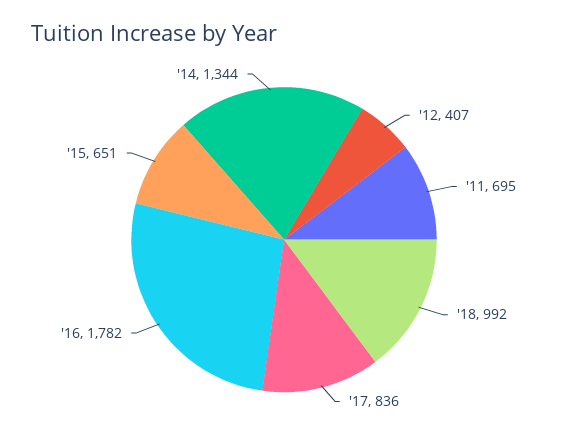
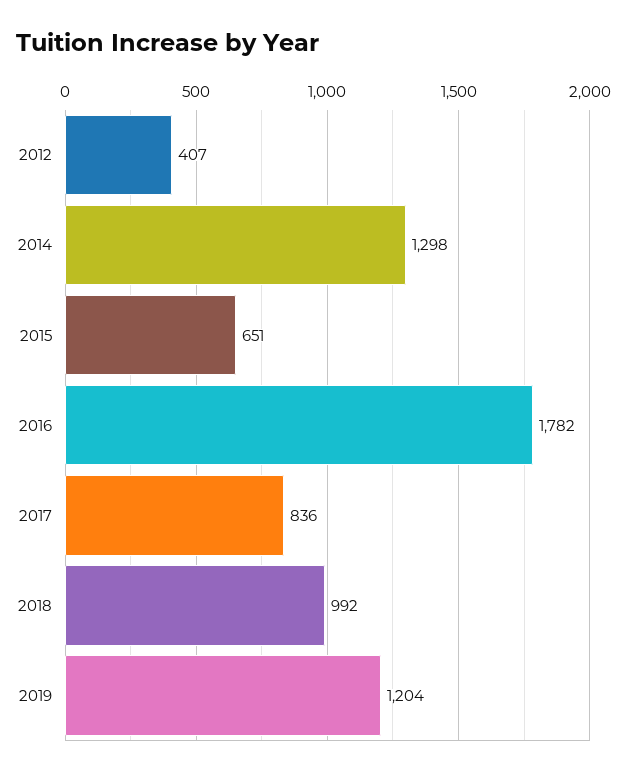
'11: 695 -> none
'14: 1344 -> 1298
2019: none -> 1204

